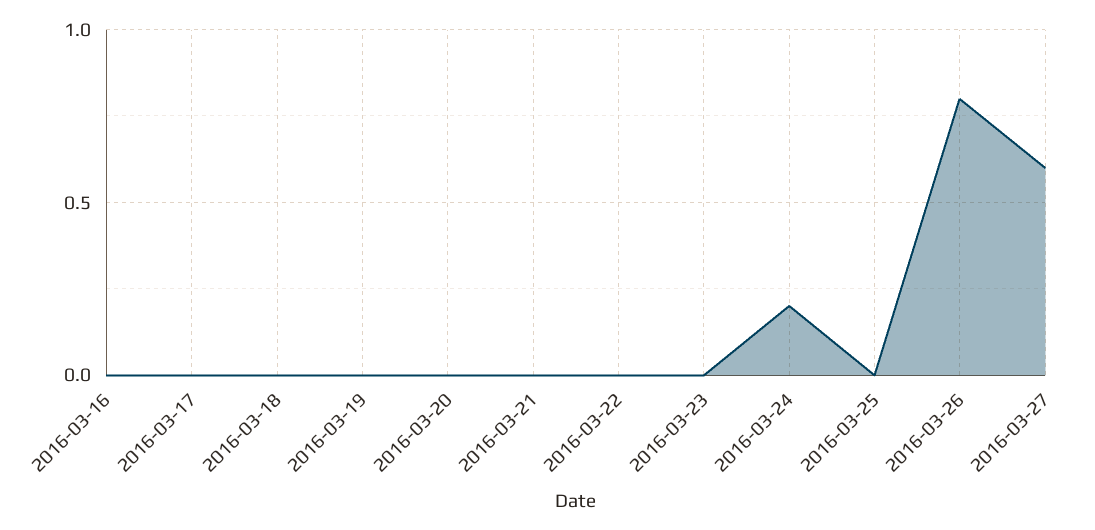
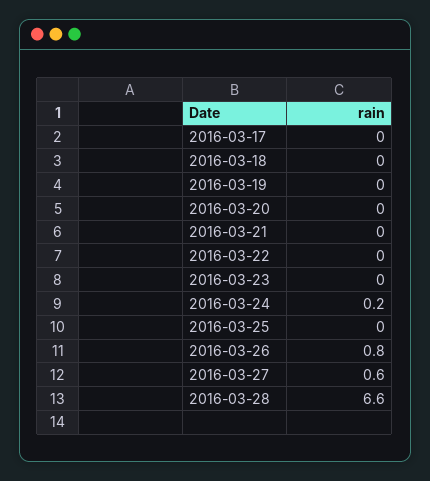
2016-03-16: 0 -> none
2016-03-28: none -> 6.6

